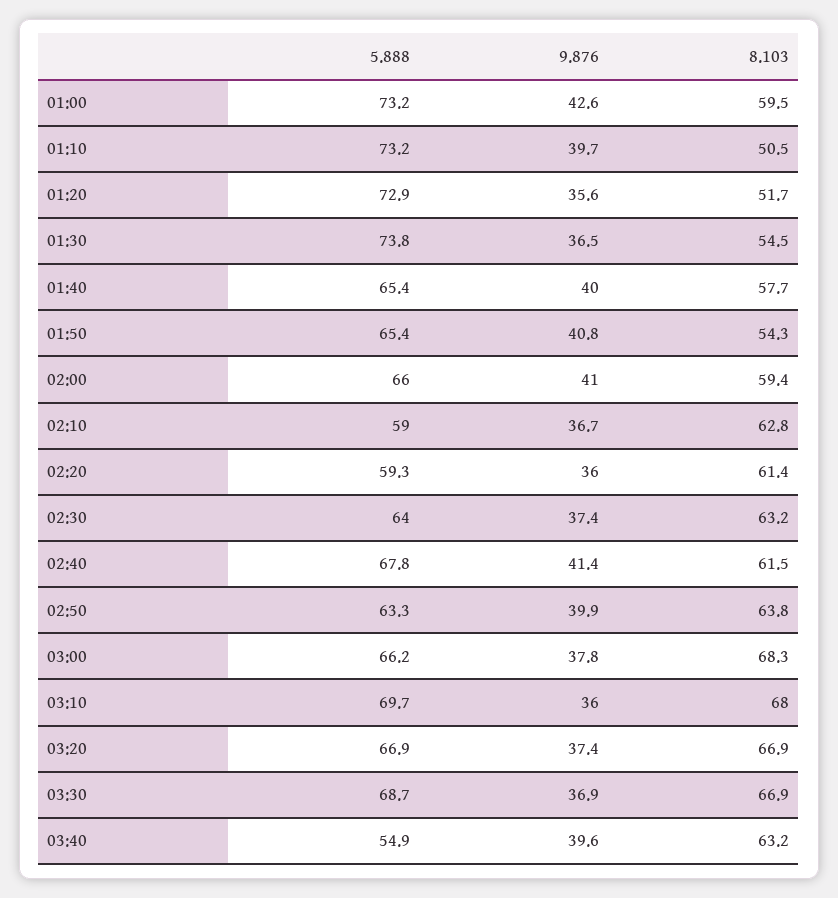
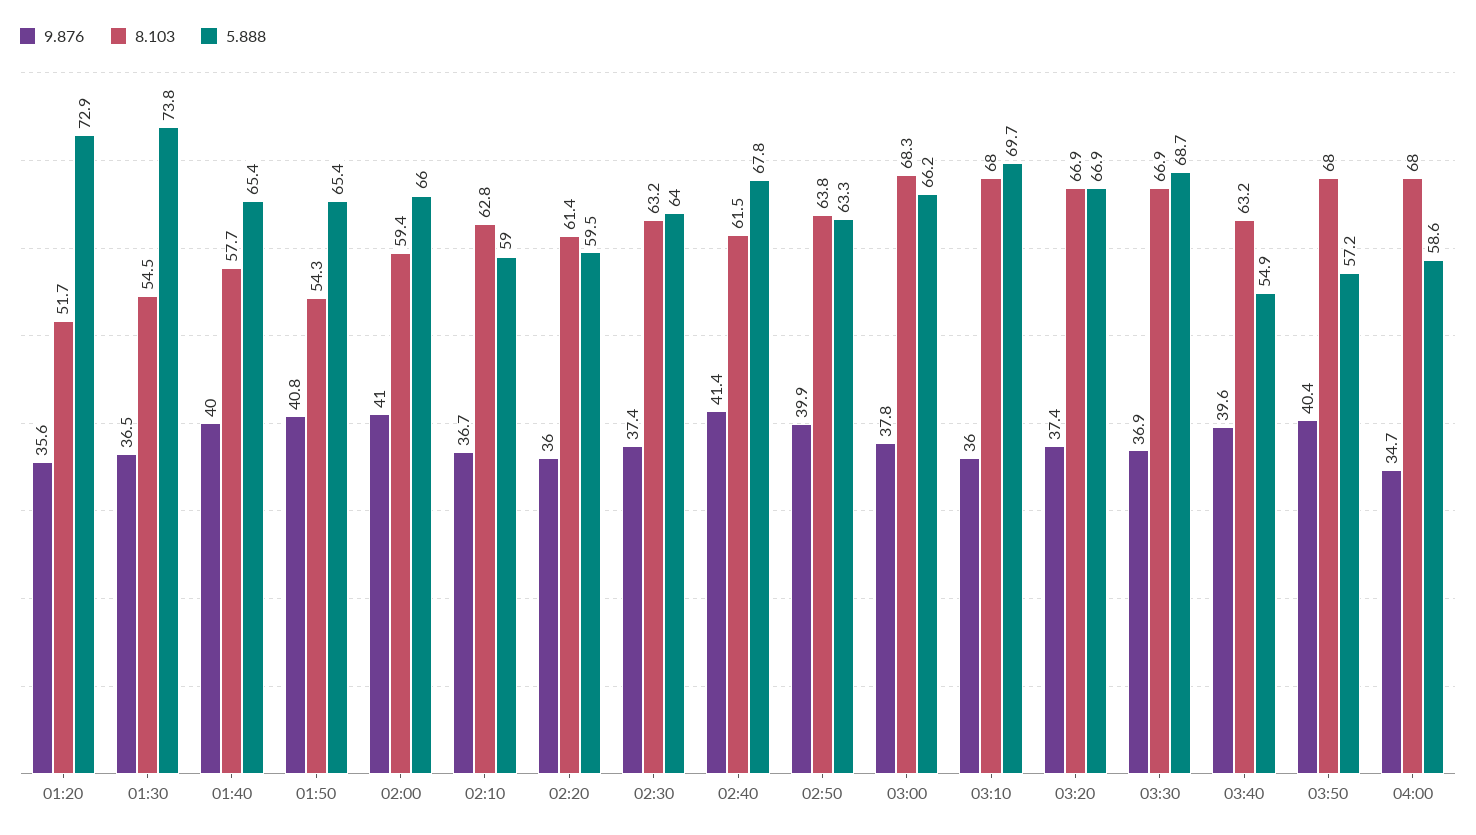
5.888, 01:00: 73.2 -> none
9.876, 01:00: 42.6 -> none
8.103, 01:00: 59.5 -> none
5.888, 01:10: 73.2 -> none
9.876, 01:10: 39.7 -> none
8.103, 01:10: 50.5 -> none
5.888, 02:20: 59.3 -> 59.5
9.876, 03:50: none -> 40.4
8.103, 03:50: none -> 68
5.888, 03:50: none -> 57.2
9.876, 04:00: none -> 34.7
8.103, 04:00: none -> 68
5.888, 04:00: none -> 58.6

